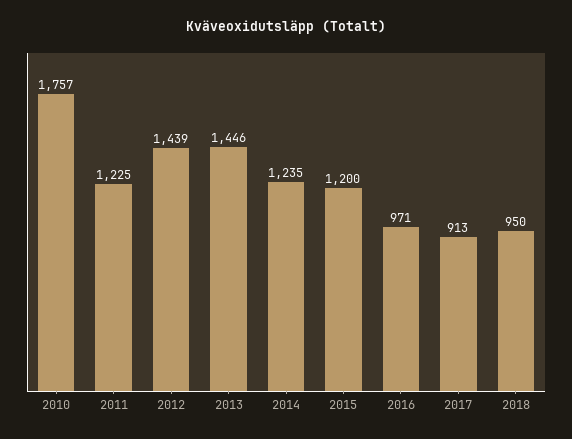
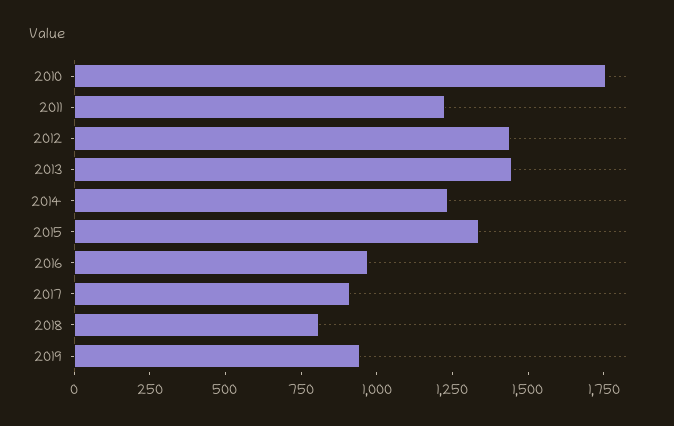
2015: 1200 -> 1350
2018: 950 -> 800
2019: none -> 950

